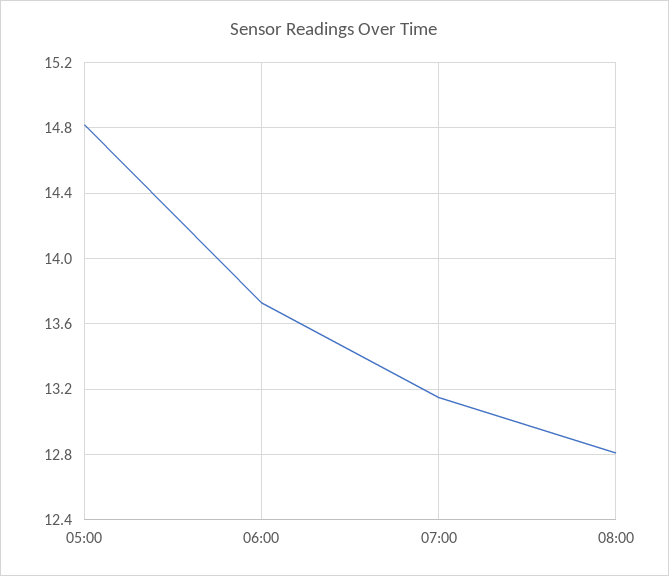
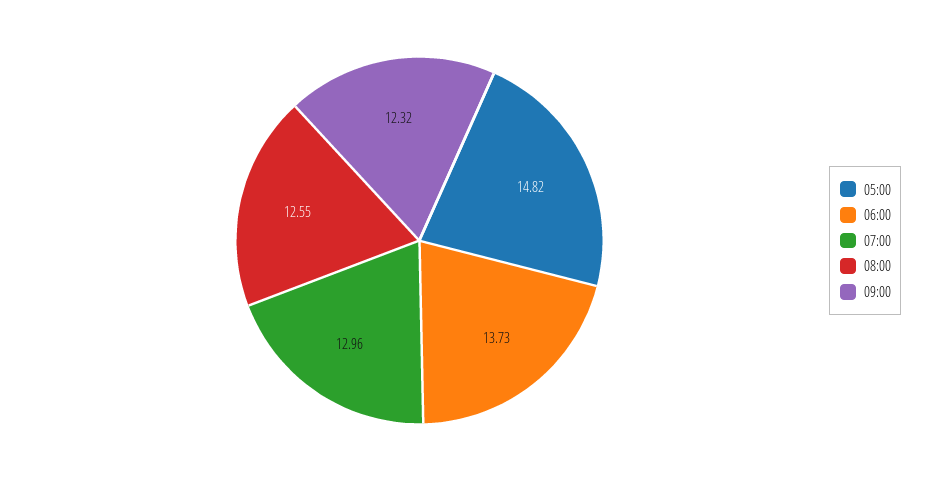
07:00: 13.15 -> 12.96
08:00: 12.8 -> 12.55
09:00: none -> 12.32

